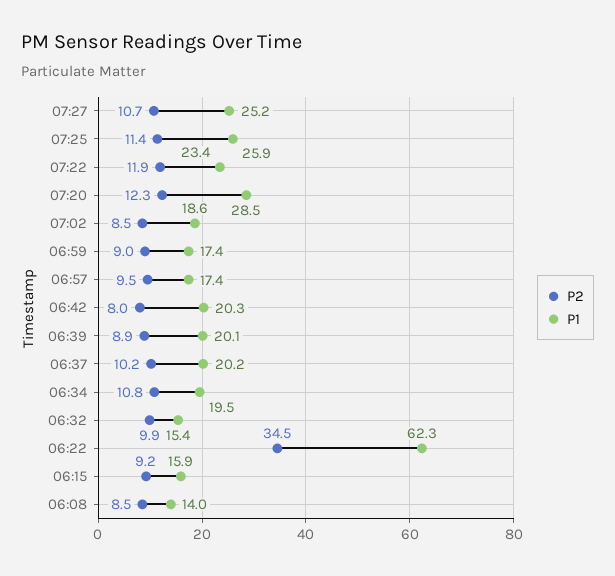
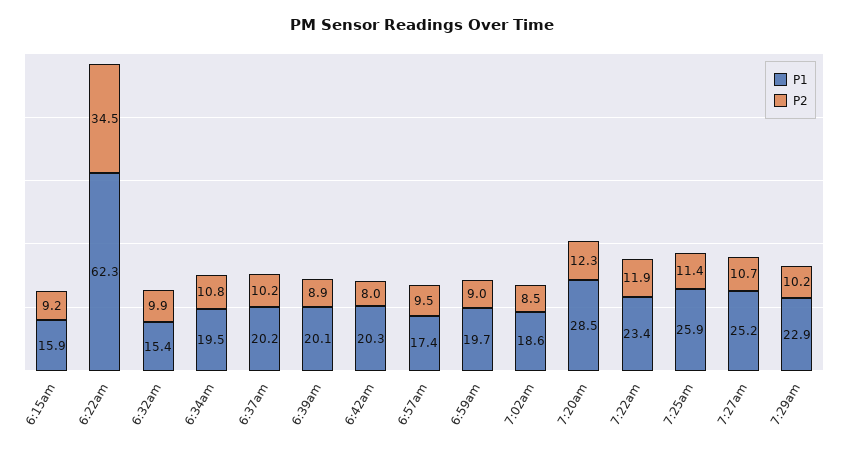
P1, 06:59: 17.4 -> 19.7
P2, 06:08: 8.5 -> none
P1, 06:08: 14 -> none
P1, 7:29am: none -> 22.9
P2, 7:29am: none -> 10.2

